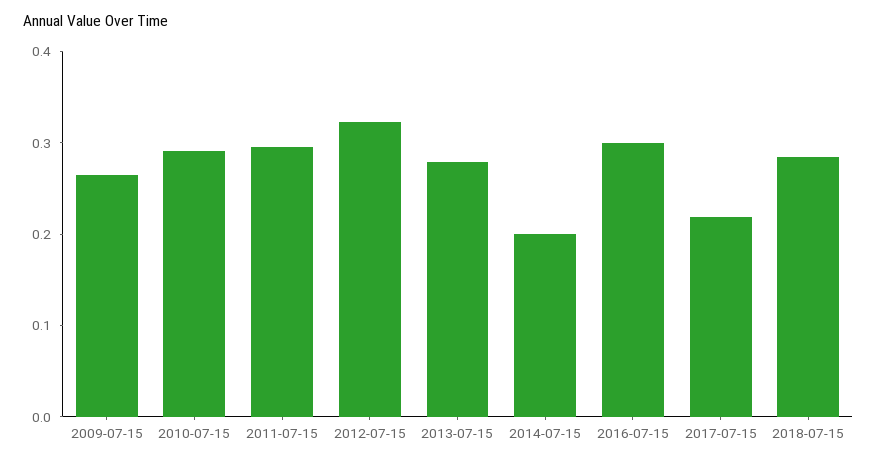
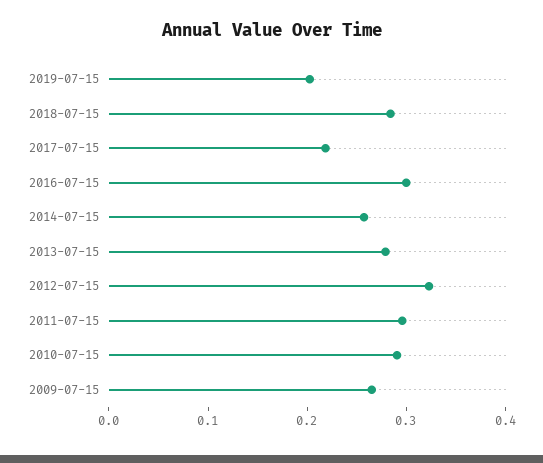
2014-07-15: 0.2 -> 0.26
2019-07-15: none -> 0.2

